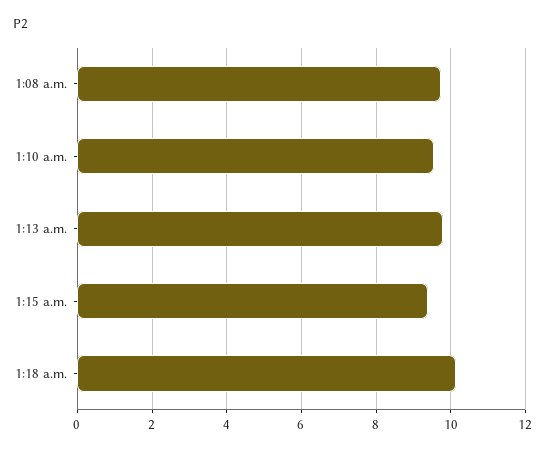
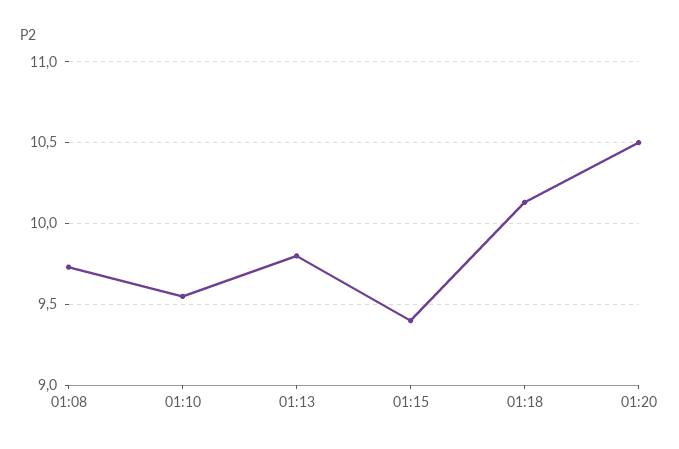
01:20: none -> 10.5

